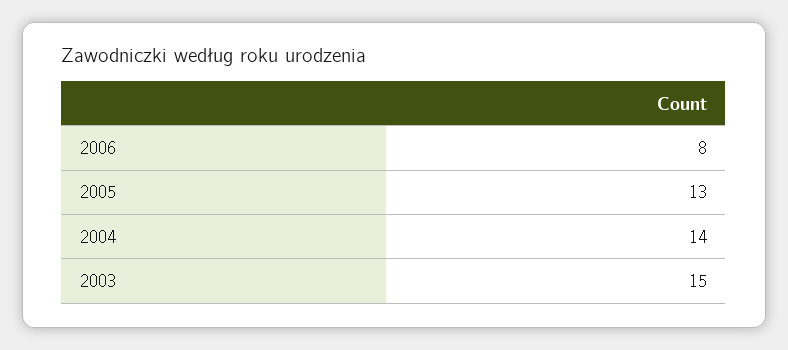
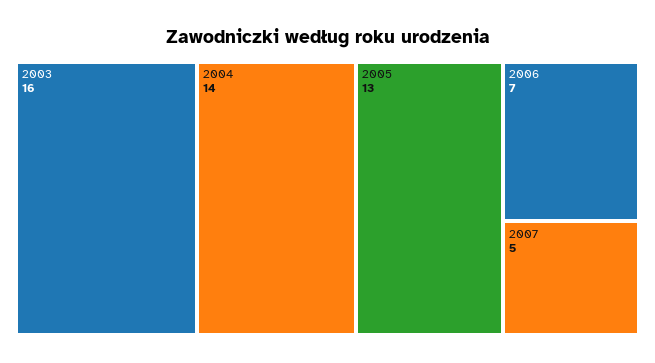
2006: 8 -> 7
2003: 15 -> 16
2007: none -> 5

